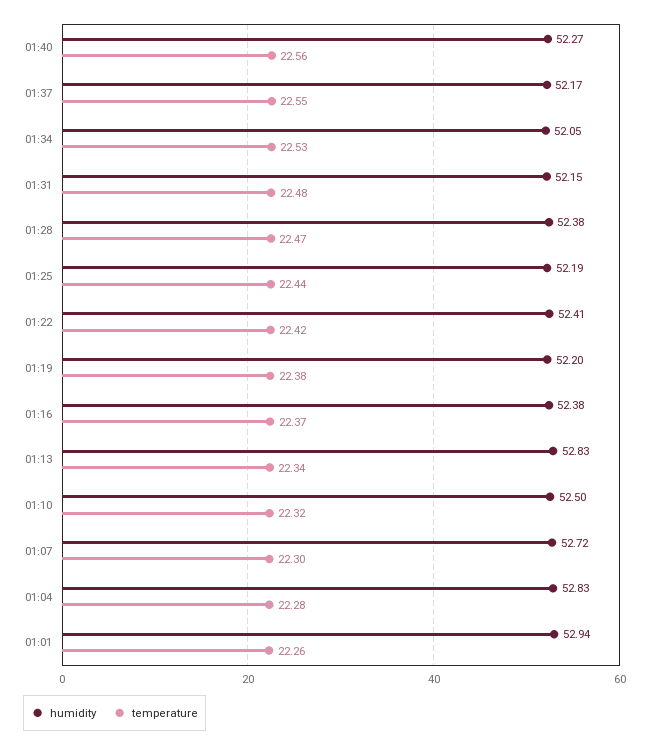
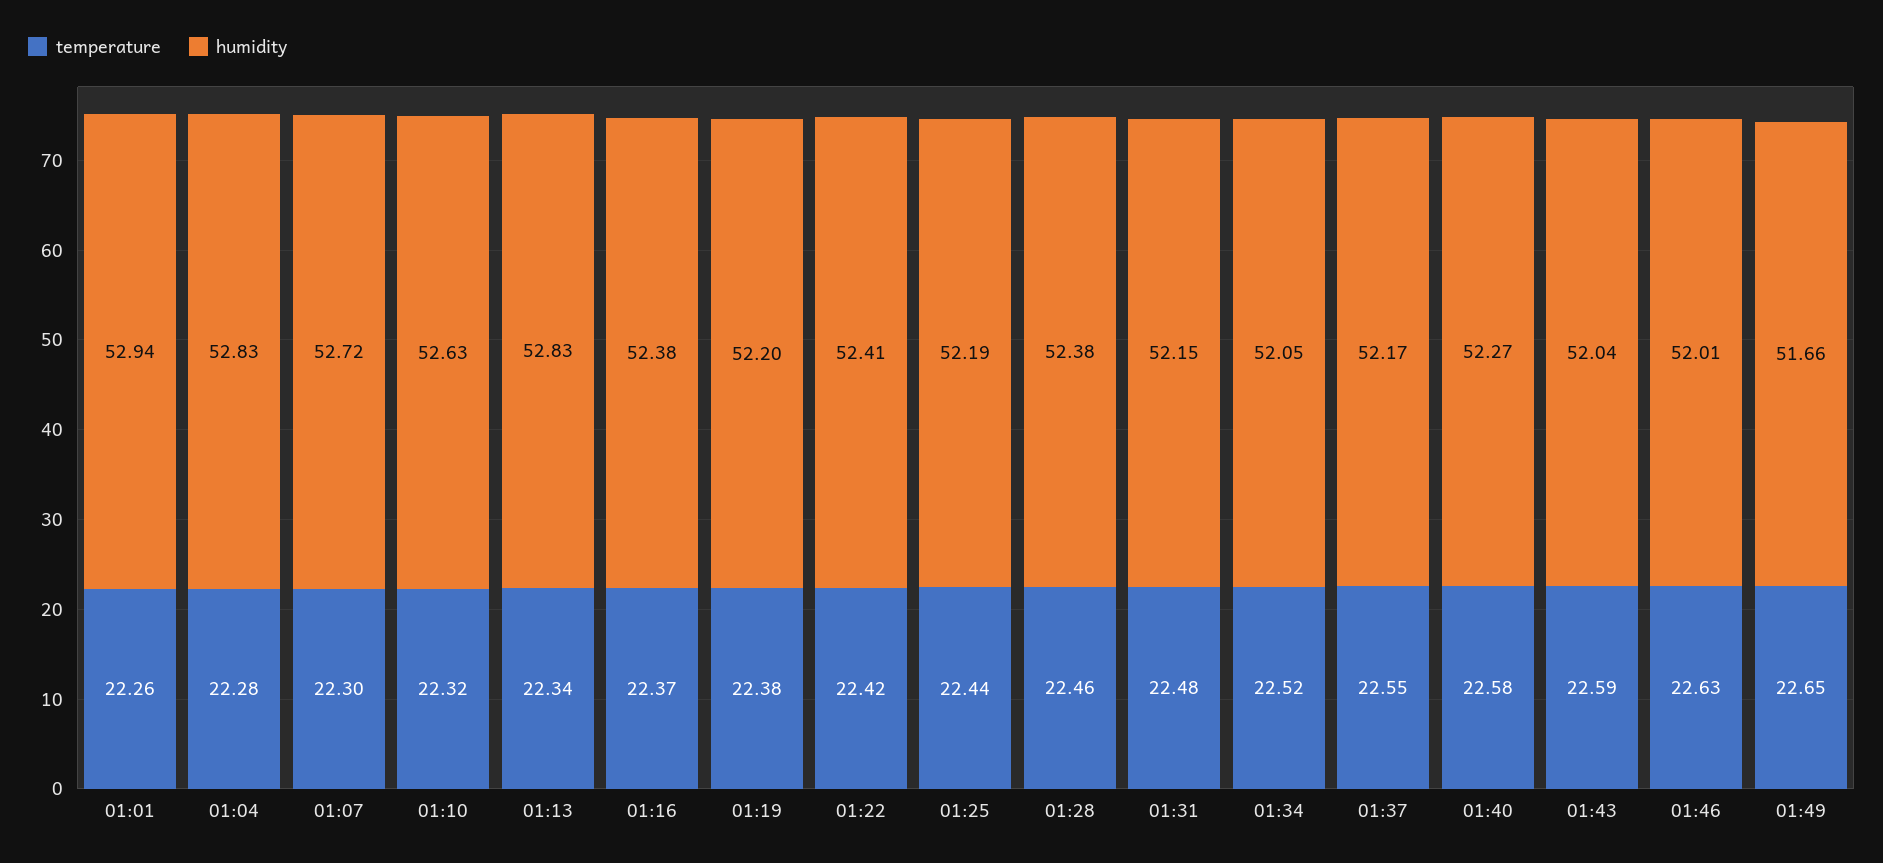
temperature, 01:40: 22.56 -> 22.58
temperature, 01:34: 22.53 -> 22.52
temperature, 01:28: 22.47 -> 22.46
humidity, 01:10: 52.5 -> 52.63
temperature, 01:43: none -> 22.59
humidity, 01:43: none -> 52.04
temperature, 01:46: none -> 22.63
humidity, 01:46: none -> 52.01
temperature, 01:49: none -> 22.65
humidity, 01:49: none -> 51.66

